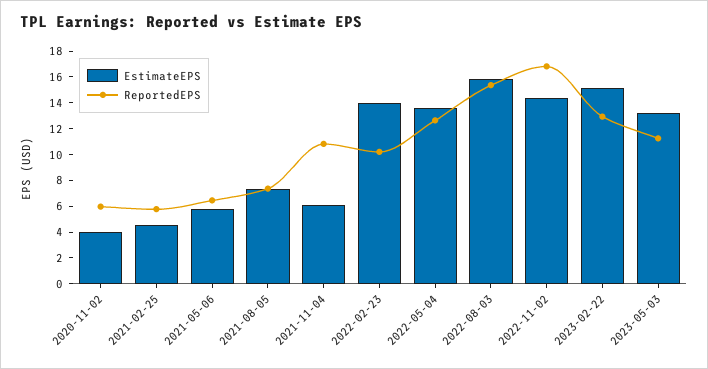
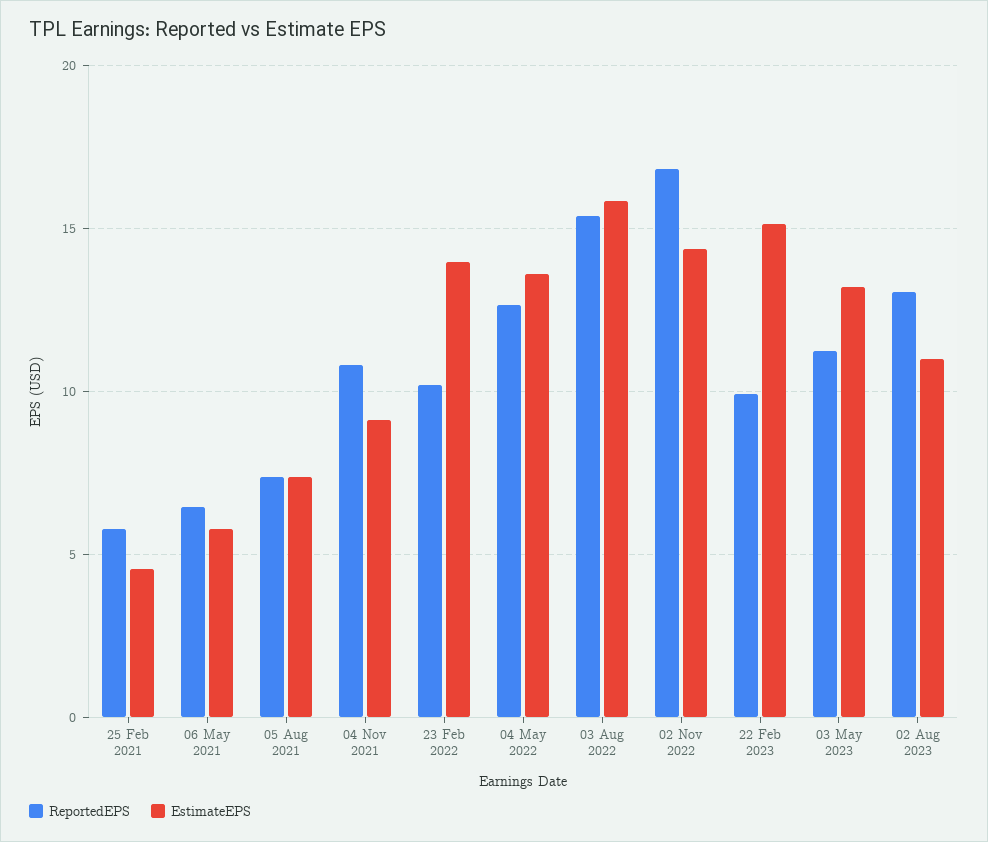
EstimateEPS, 2020-11-02: 4 -> none
ReportedEPS, 2020-11-02: 6 -> none
EstimateEPS, 2021-11-04: 6 -> 9
ReportedEPS, 2023-02-22: 13 -> 10
ReportedEPS, 02 Aug 2023: none -> 13
EstimateEPS, 02 Aug 2023: none -> 11

